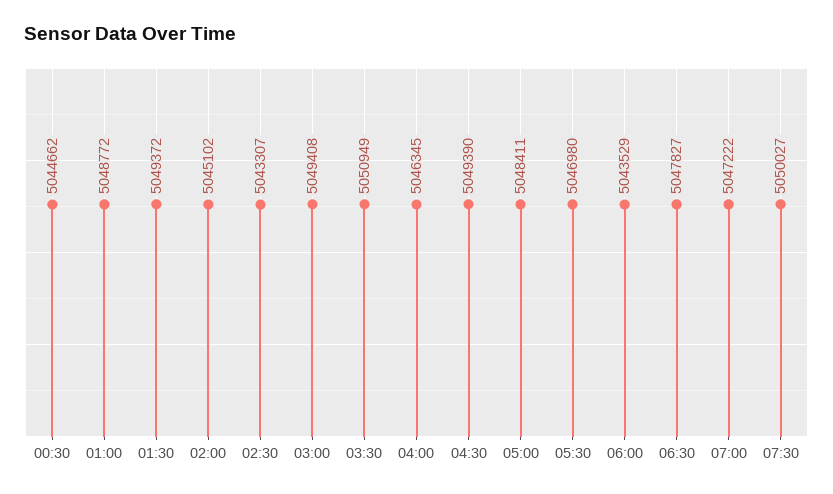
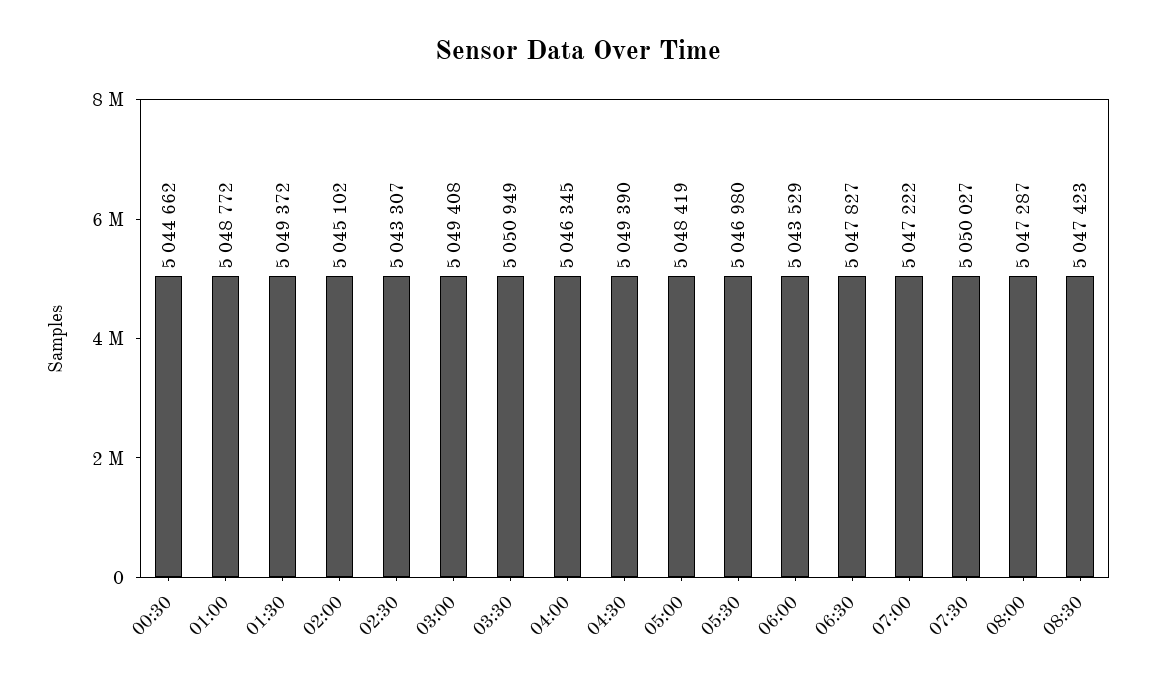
05:00: 5048411 -> 5048419
08:00: none -> 5047287
08:30: none -> 5047423

